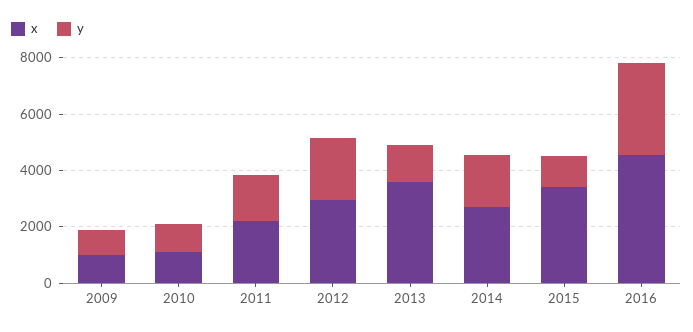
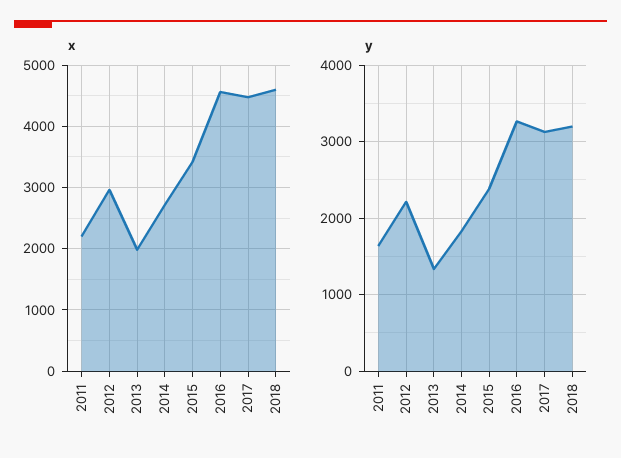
x, 2009: 1000 -> none
y, 2009: 1000 -> none
x, 2010: 1000 -> none
y, 2010: 1000 -> none
x, 2013: 3500 -> 2000
y, 2015: 1000 -> 2400
x, 2017: none -> 4500
x, 2018: none -> 4600
y, 2017: none -> 3100
y, 2018: none -> 3200

